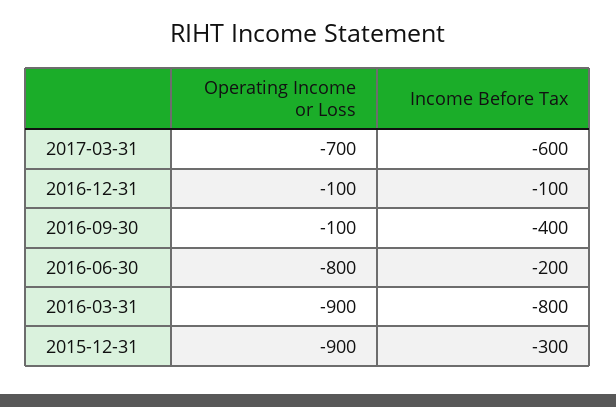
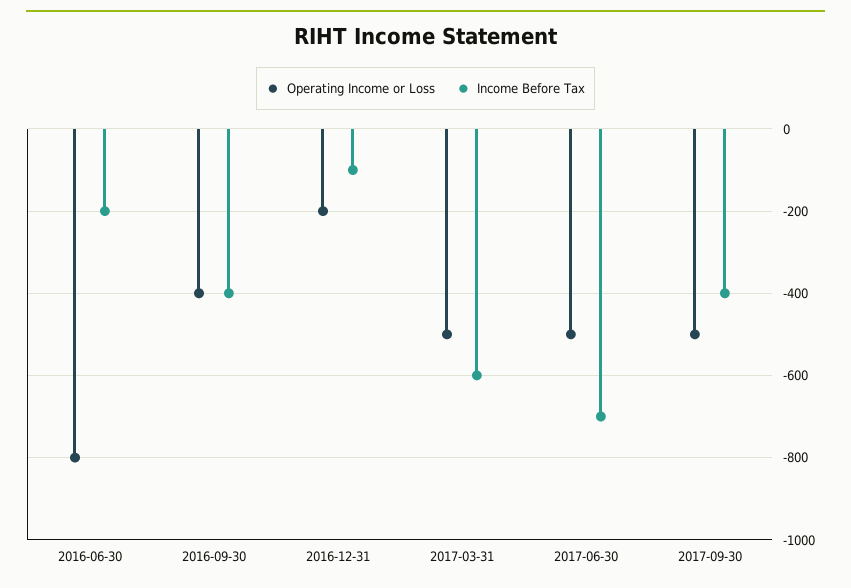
Operating Income or Loss, 2017-03-31: -700 -> -500
Operating Income or Loss, 2016-12-31: -100 -> -200
Operating Income or Loss, 2016-09-30: -100 -> -400
Operating Income or Loss, 2016-03-31: -900 -> none
Income Before Tax, 2016-03-31: -800 -> none
Operating Income or Loss, 2015-12-31: -900 -> none
Income Before Tax, 2015-12-31: -300 -> none
Operating Income or Loss, 2017-06-30: none -> -500
Income Before Tax, 2017-06-30: none -> -700
Operating Income or Loss, 2017-09-30: none -> -500
Income Before Tax, 2017-09-30: none -> -400

